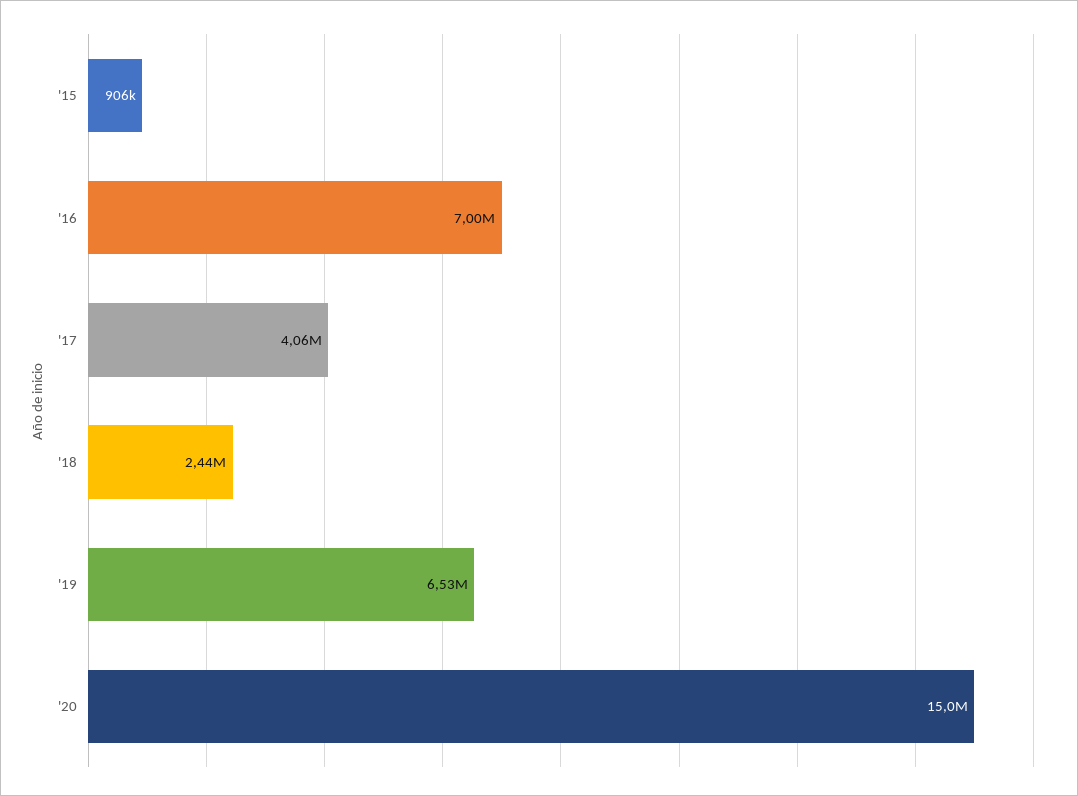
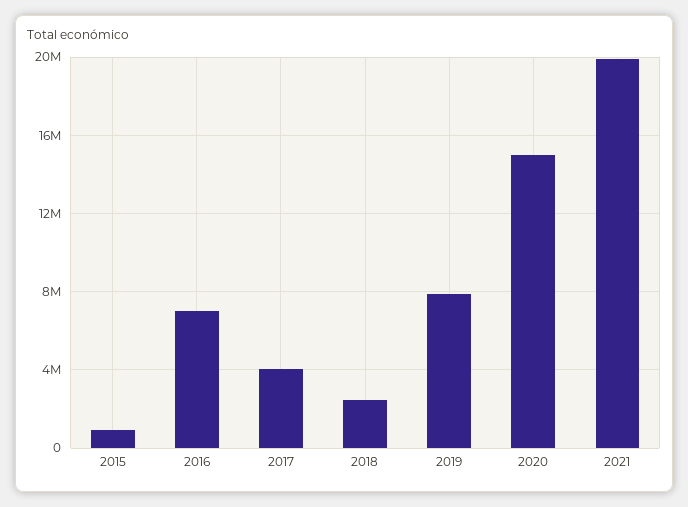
'19: 6530000 -> 8000000
2021: none -> 20000000

